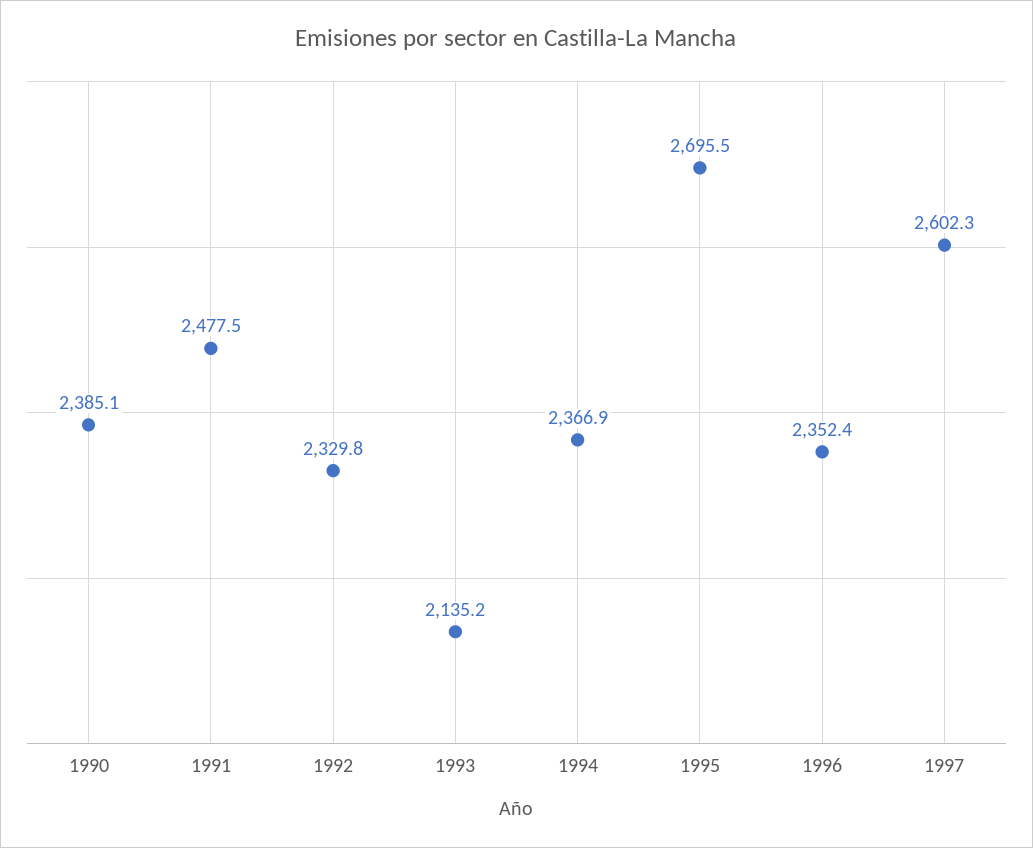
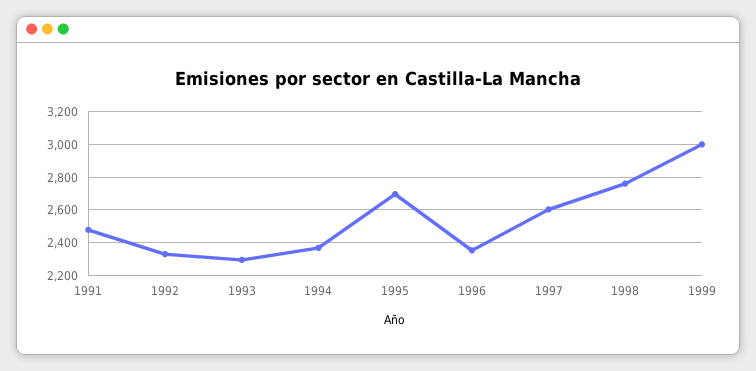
1990: 2385.1 -> none
1993: 2135.2 -> 2300
1998: none -> 2750
1999: none -> 3000

